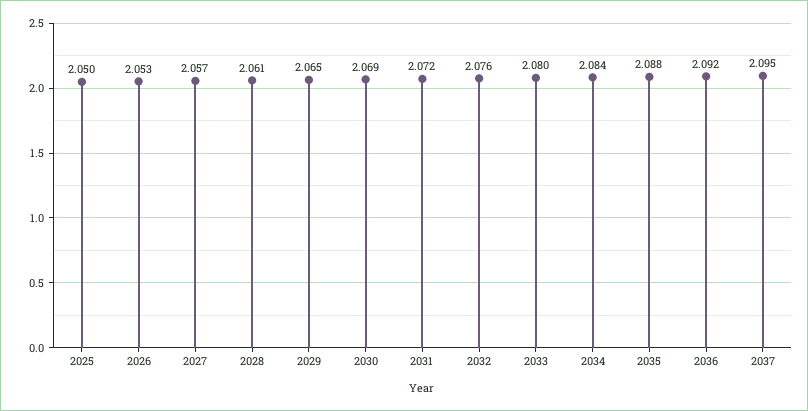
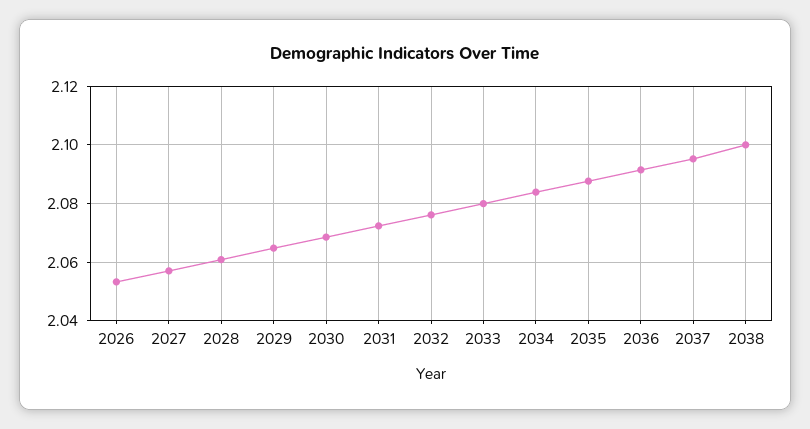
2025: 2.05 -> none
2038: none -> 2.1

